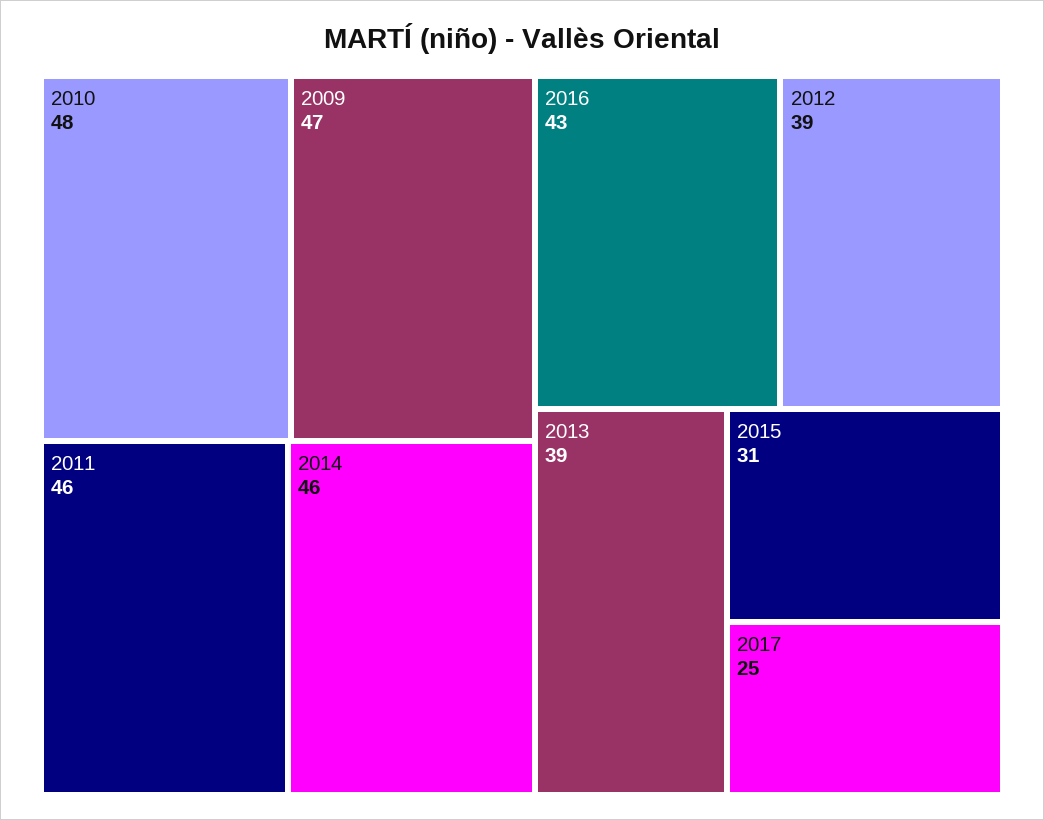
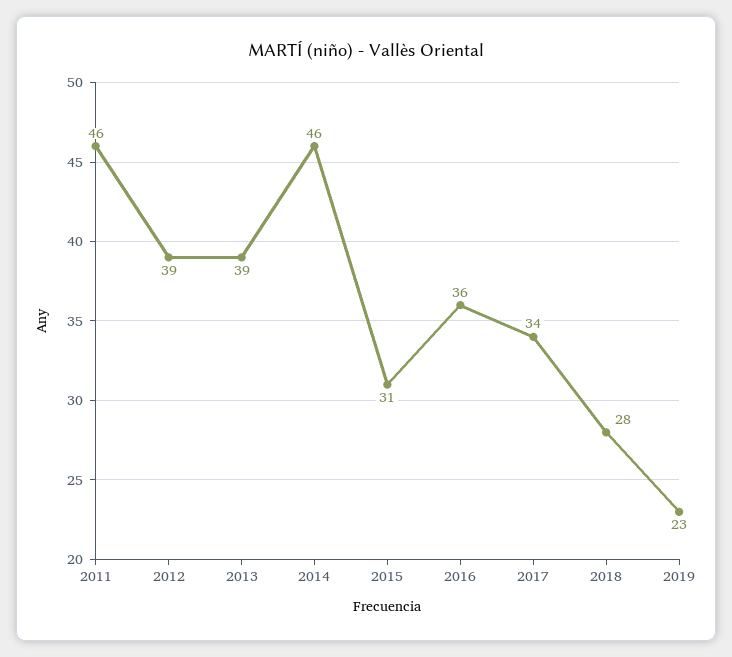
2010: 48 -> none
2009: 47 -> none
2016: 43 -> 36
2017: 25 -> 34
2018: none -> 28
2019: none -> 23

